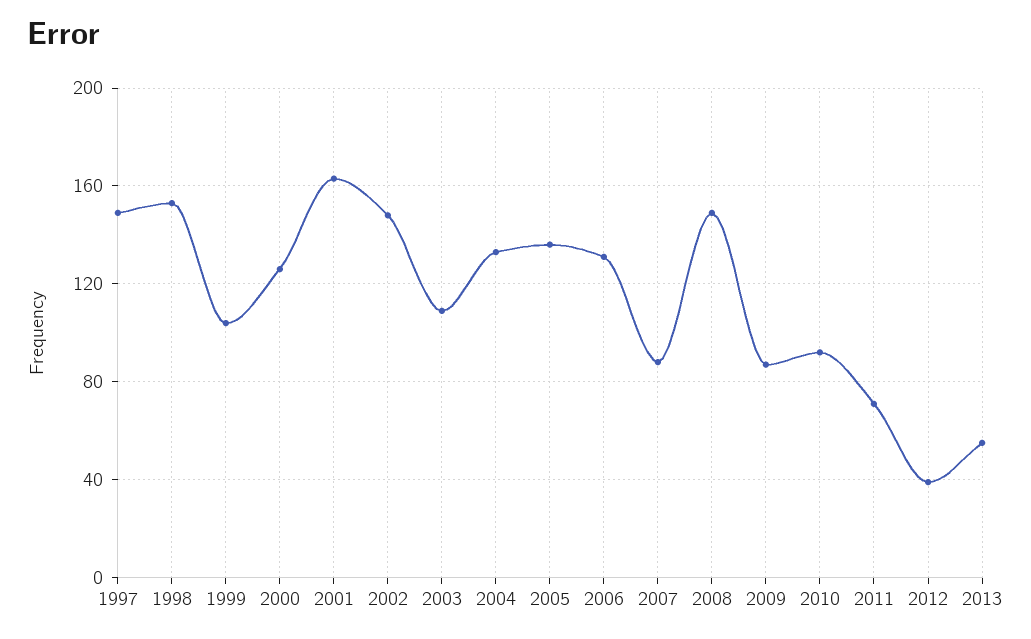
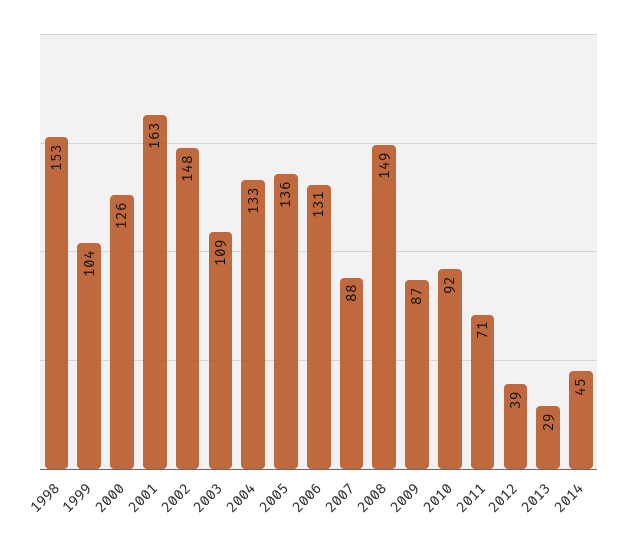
1997: 150 -> none
2013: 55 -> 29
2014: none -> 45

